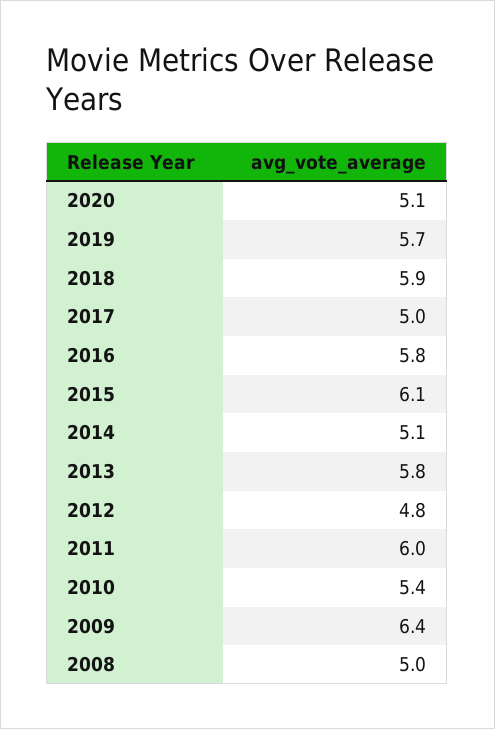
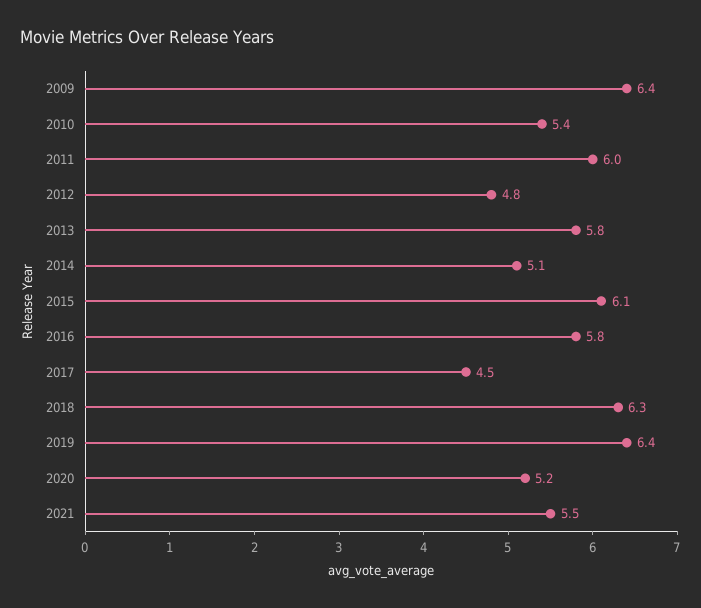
2020: 5.1 -> 5.2
2019: 5.7 -> 6.4
2018: 5.9 -> 6.3
2017: 5 -> 4.5
2008: 5 -> none
2021: none -> 5.5

